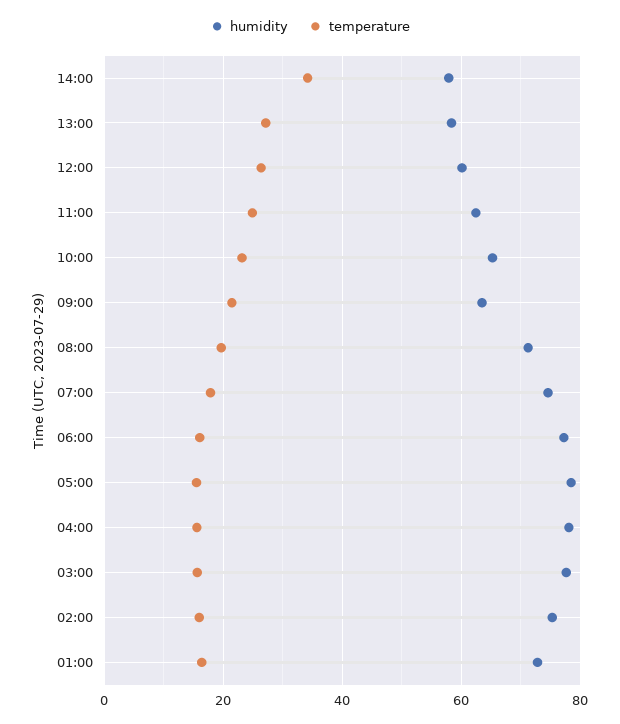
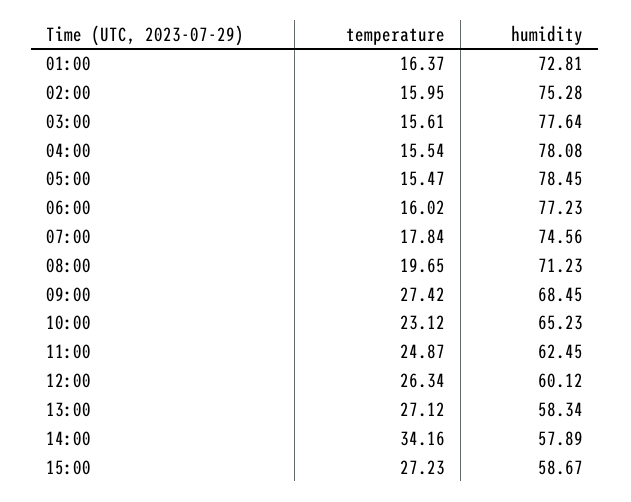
humidity, 09:00: 64 -> 68.45
temperature, 09:00: 22 -> 27.42
temperature, 15:00: none -> 27.23
humidity, 15:00: none -> 58.67

